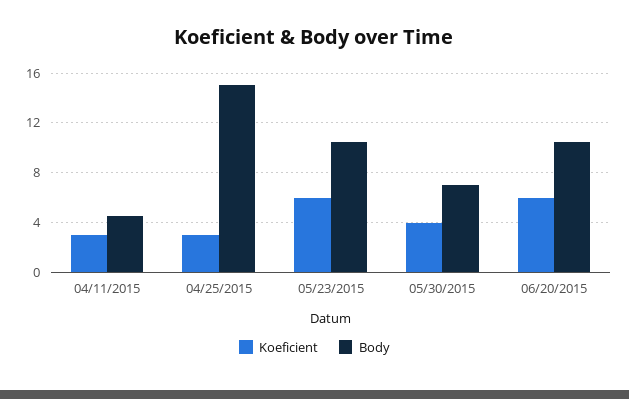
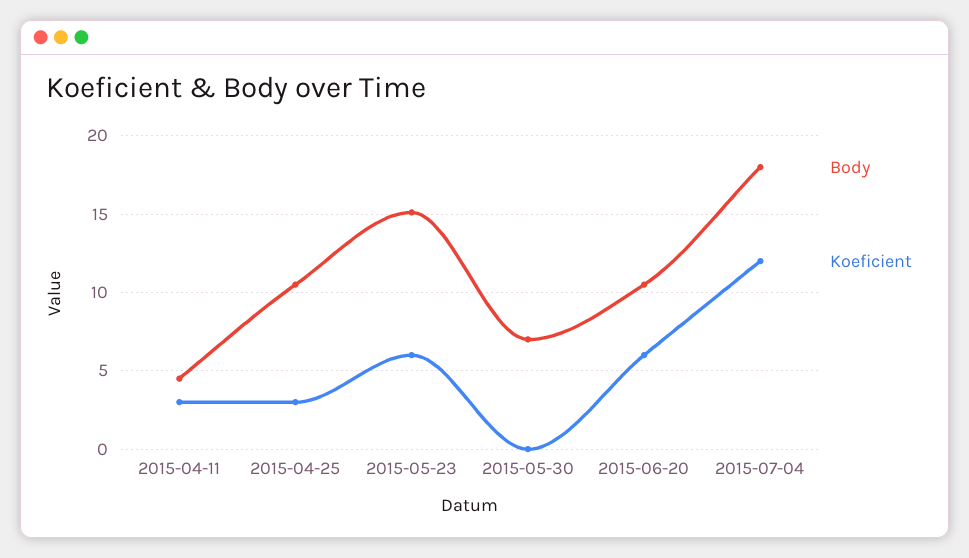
Body, 04/25/2015: 15 -> 10.5
Body, 05/23/2015: 10.5 -> 15
Koeficient, 05/30/2015: 4 -> 0
Body, 2015-07-04: none -> 18
Koeficient, 2015-07-04: none -> 12

